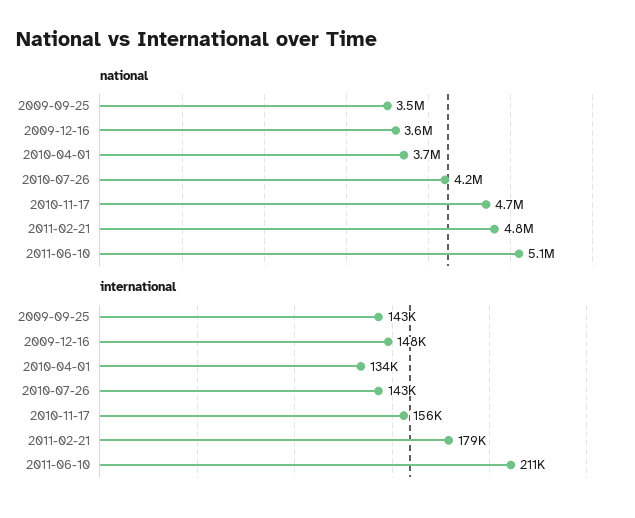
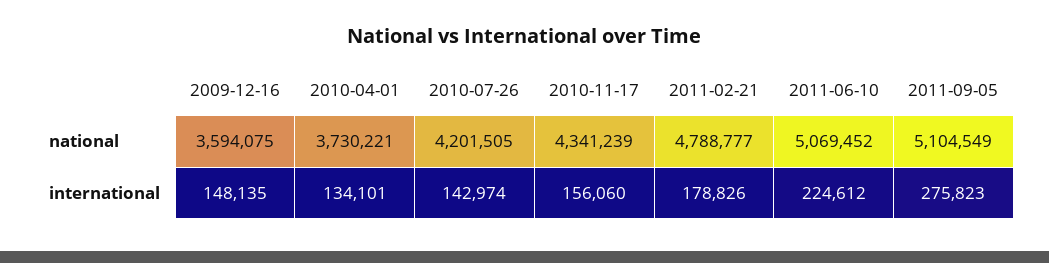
national, 2009-09-25: 3500000 -> none
national, 2010-11-17: 4700000 -> 4341239
international, 2009-09-25: 143000 -> none
international, 2011-06-10: 211000 -> 224612
national, 2011-09-05: none -> 5104549
international, 2011-09-05: none -> 275823

